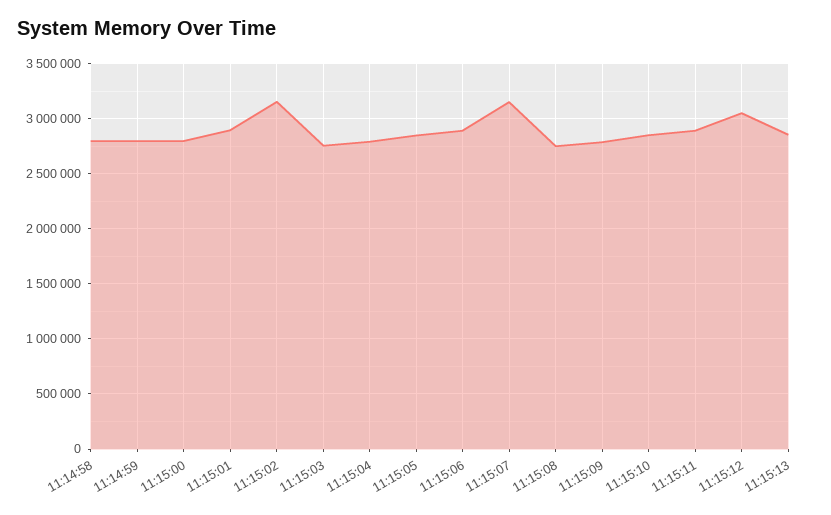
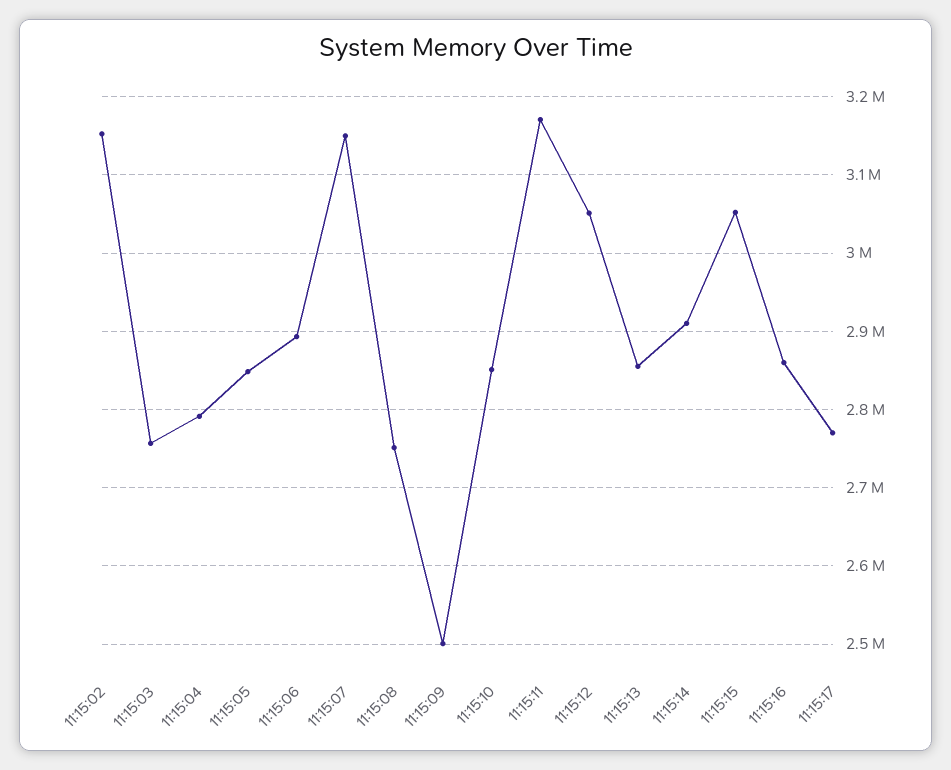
11:14:58: 2800000 -> none
11:14:59: 2800000 -> none
11:15:00: 2800000 -> none
11:15:01: 2900000 -> none
11:15:09: 2800000 -> 2500000
11:15:11: 2900000 -> 3170000
11:15:14: none -> 2910000
11:15:15: none -> 3050000
11:15:16: none -> 2860000
11:15:17: none -> 2770000

